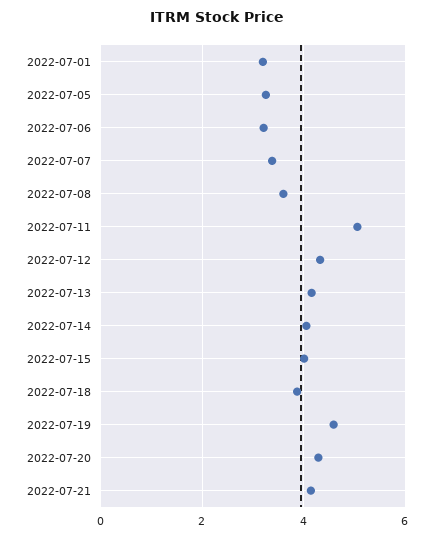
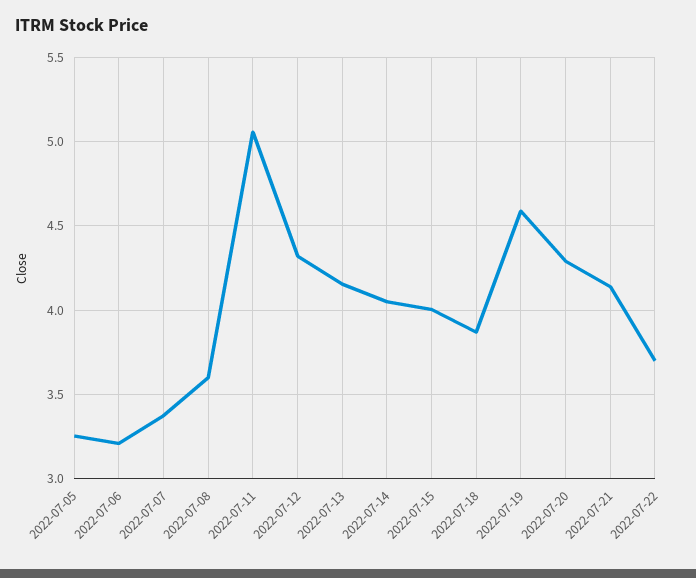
2022-07-01: 3.2 -> none
2022-07-22: none -> 3.7

